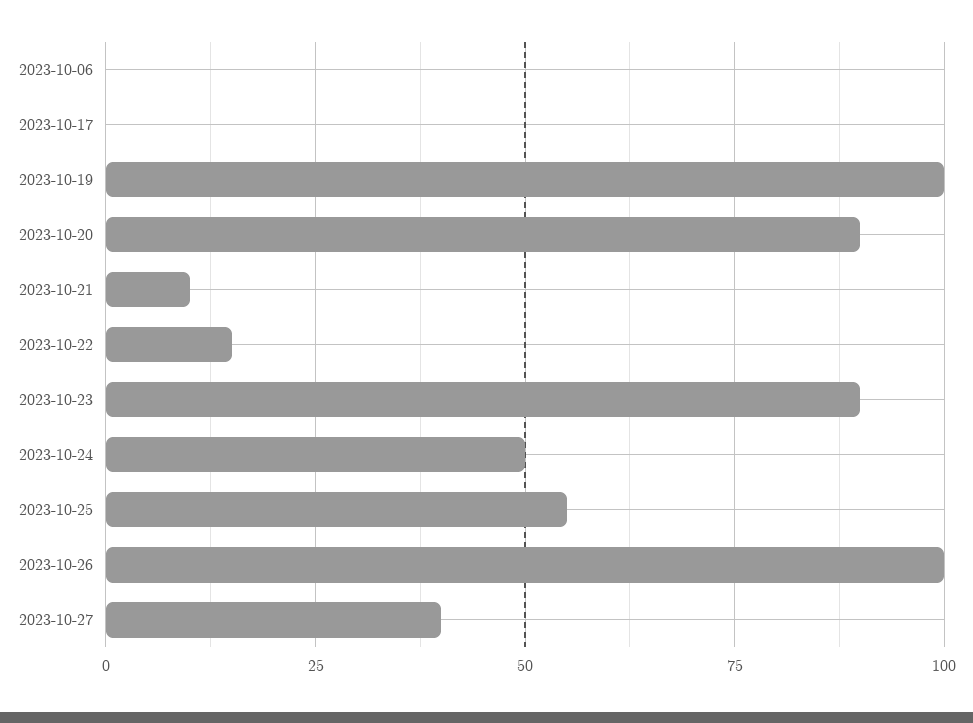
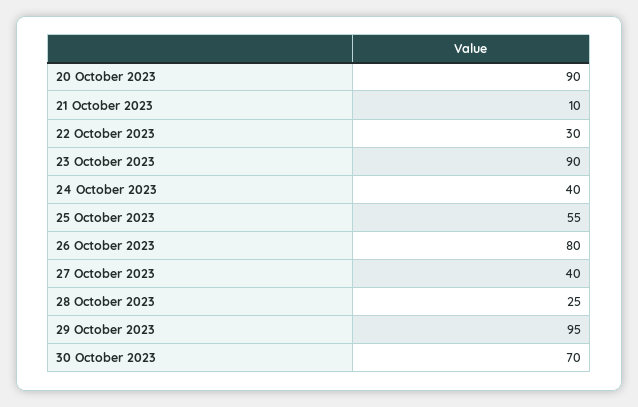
2023-10-06: 0 -> none
2023-10-17: 0 -> none
2023-10-19: 100 -> none
2023-10-22: 15 -> 30
2023-10-24: 50 -> 40
2023-10-26: 100 -> 80
28 October 2023: none -> 25
29 October 2023: none -> 95
30 October 2023: none -> 70

